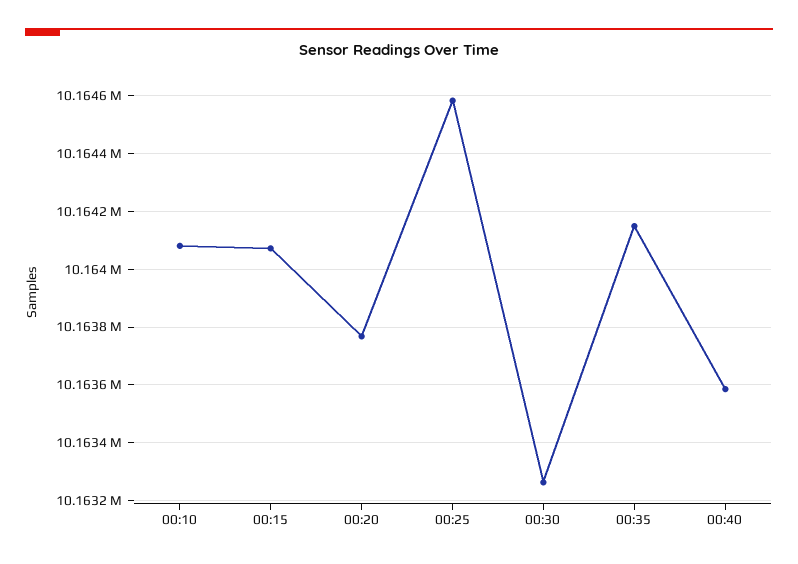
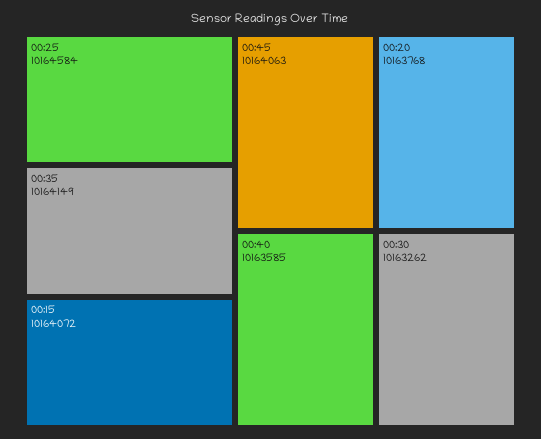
00:10: 10164075 -> none
00:45: none -> 10164063

